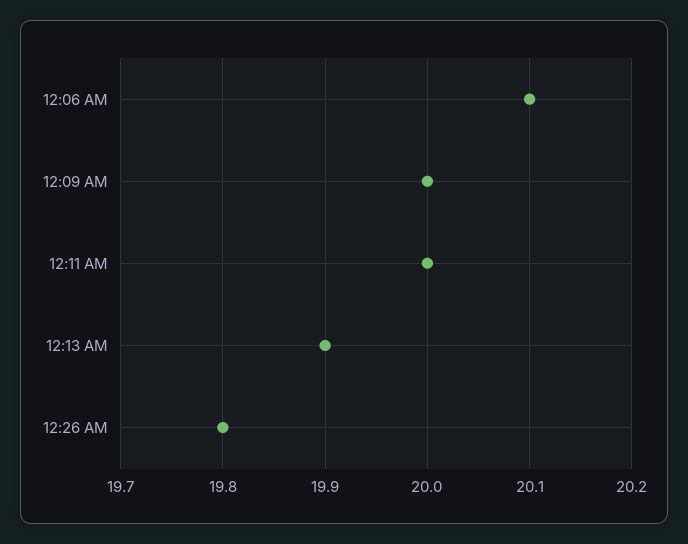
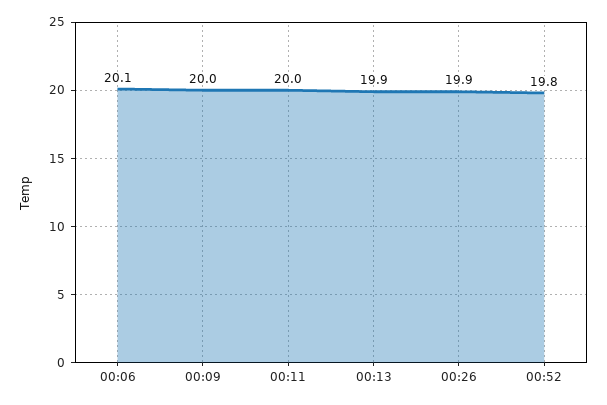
12:26 AM: 19.8 -> 19.9
00:52: none -> 19.8

